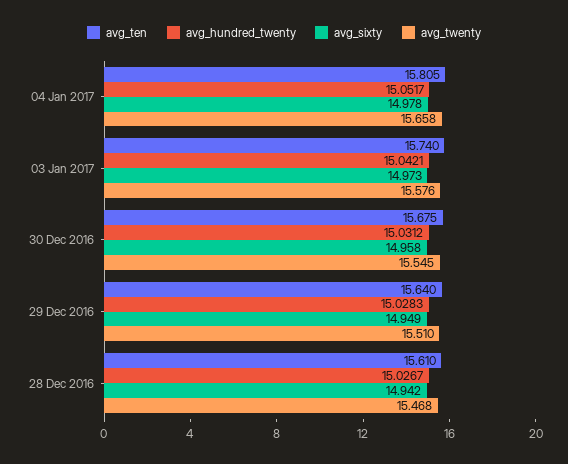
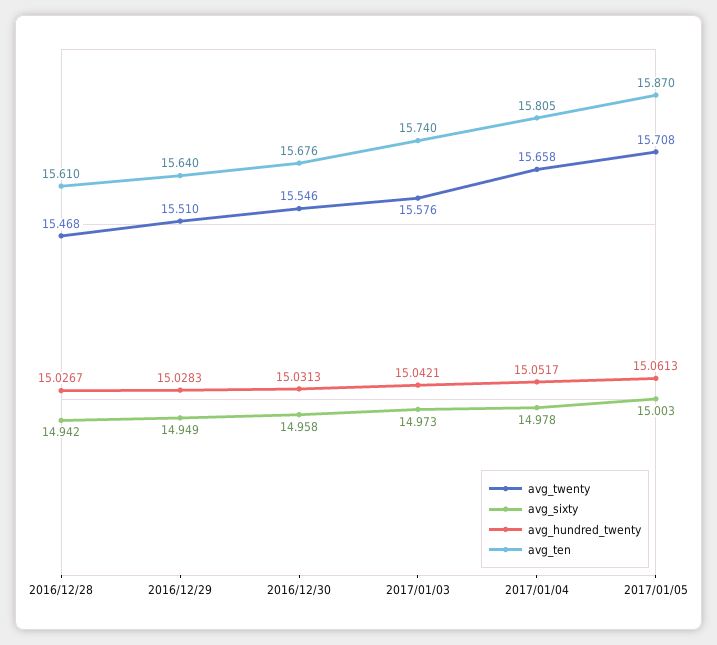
avg_ten, 30 Dec 2016: 15.675 -> 15.676
avg_hundred_twenty, 30 Dec 2016: 15.0312 -> 15.0313
avg_twenty, 30 Dec 2016: 15.545 -> 15.546
avg_twenty, 2017/01/05: none -> 15.708
avg_sixty, 2017/01/05: none -> 15.003
avg_hundred_twenty, 2017/01/05: none -> 15.0613
avg_ten, 2017/01/05: none -> 15.87

